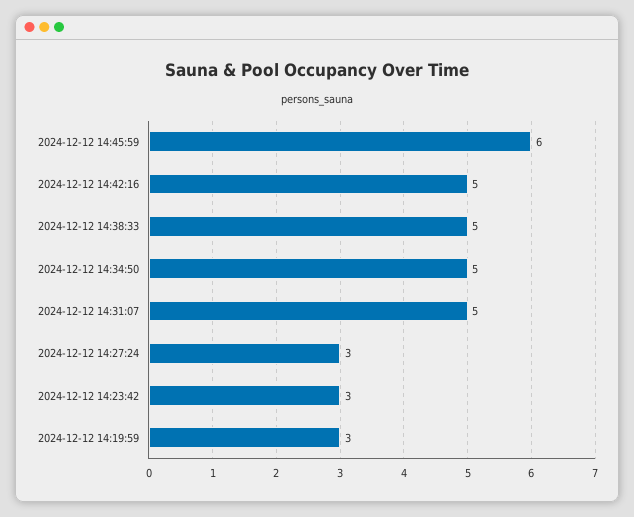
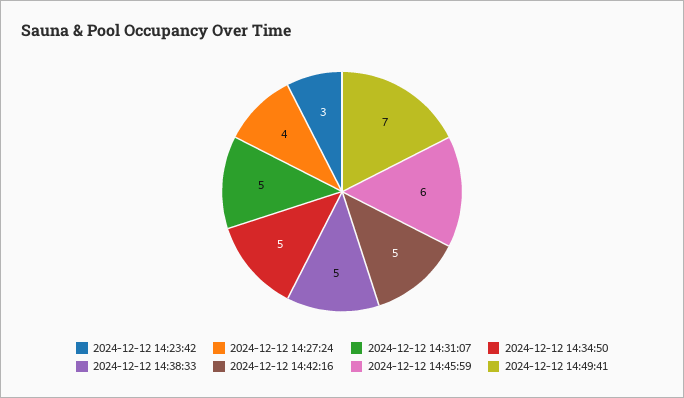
2024-12-12 14:27:24: 3 -> 4
2024-12-12 14:19:59: 3 -> none
2024-12-12 14:49:41: none -> 7

